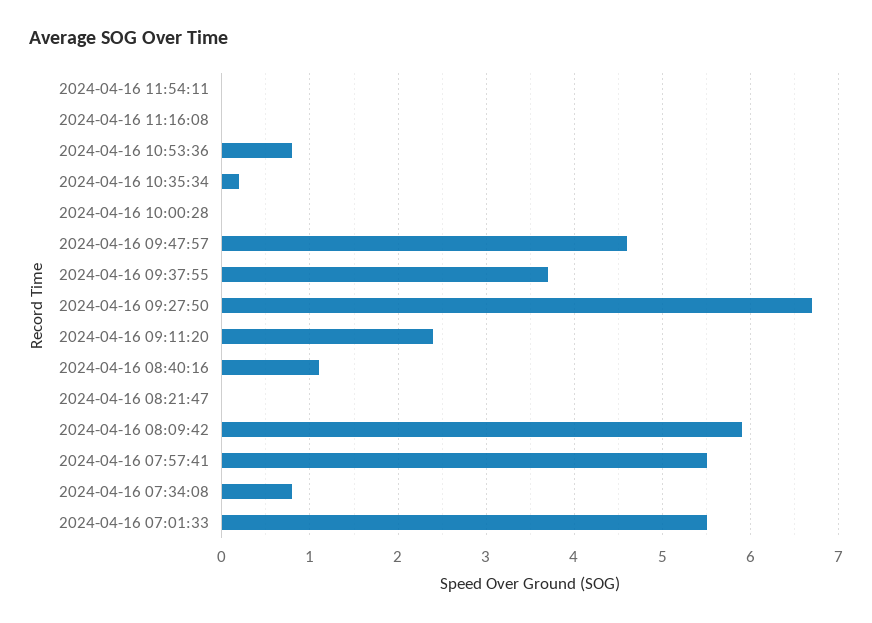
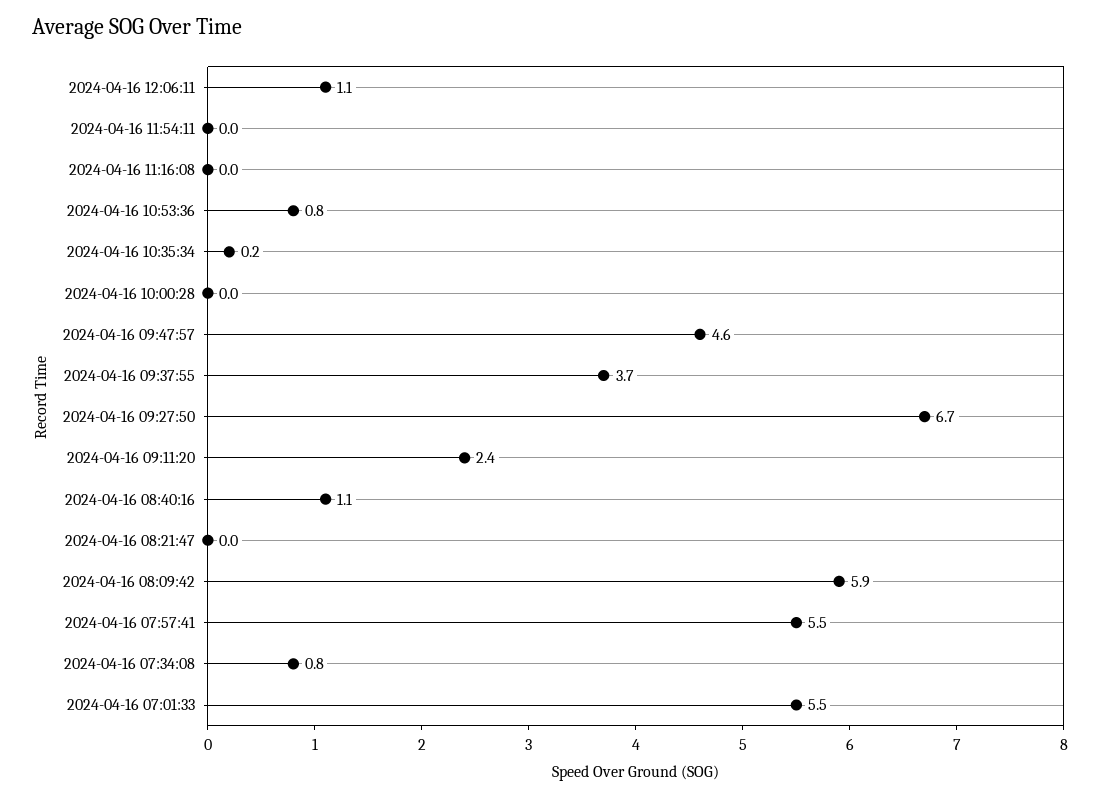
2024-04-16 12:06:11: none -> 1.1

